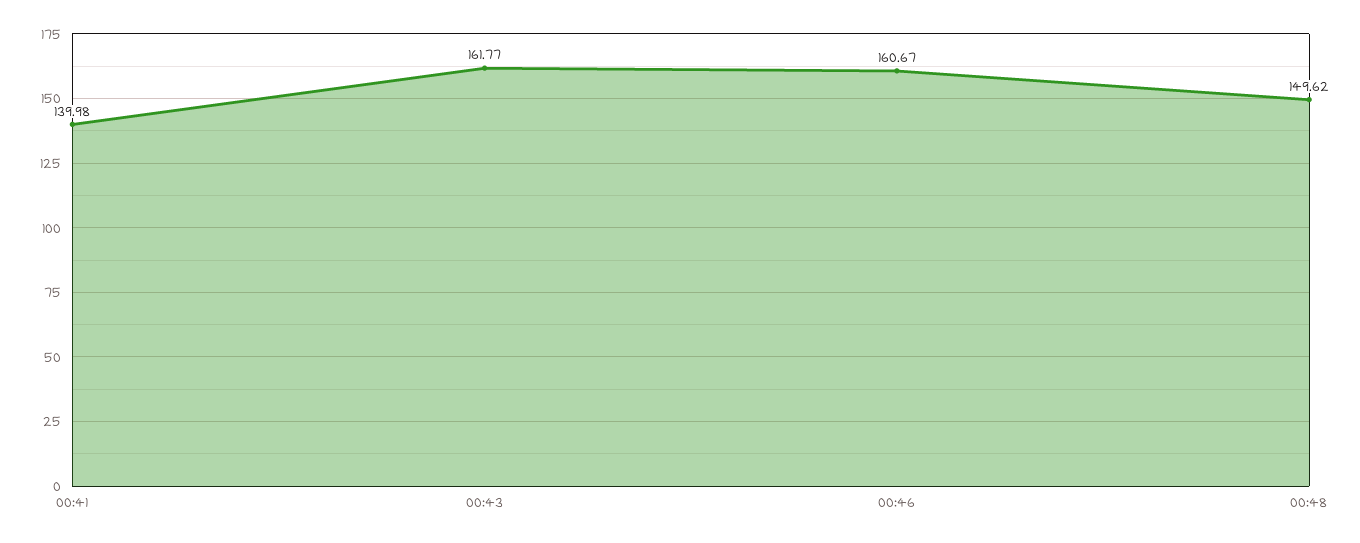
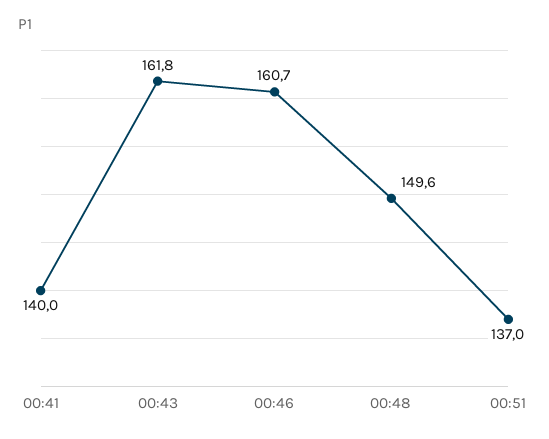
00:51: none -> 137

